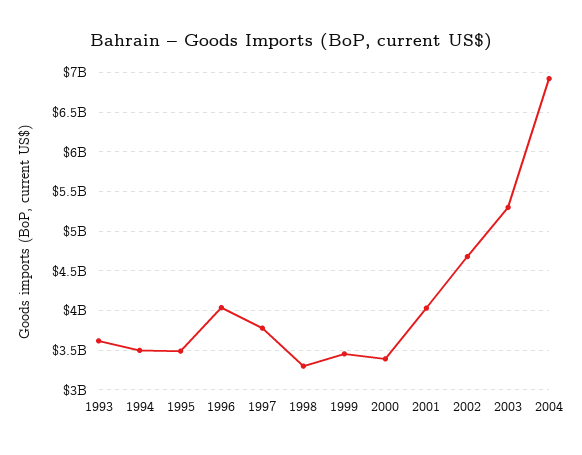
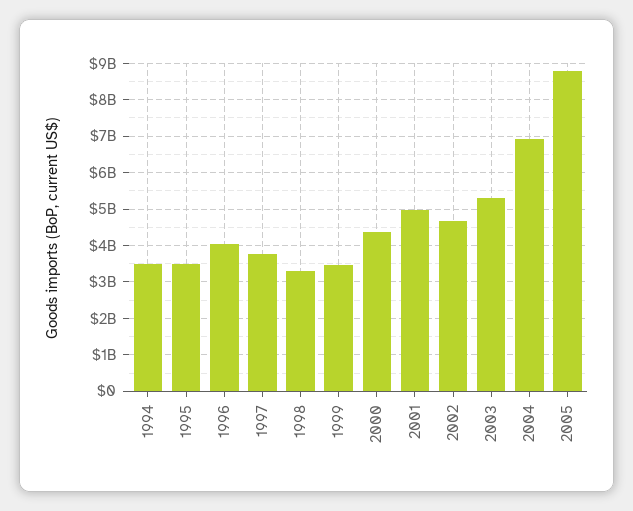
1993: 3600000000 -> none
2000: 3400000000 -> 4400000000
2001: 4000000000 -> 5000000000
2005: none -> 8800000000

